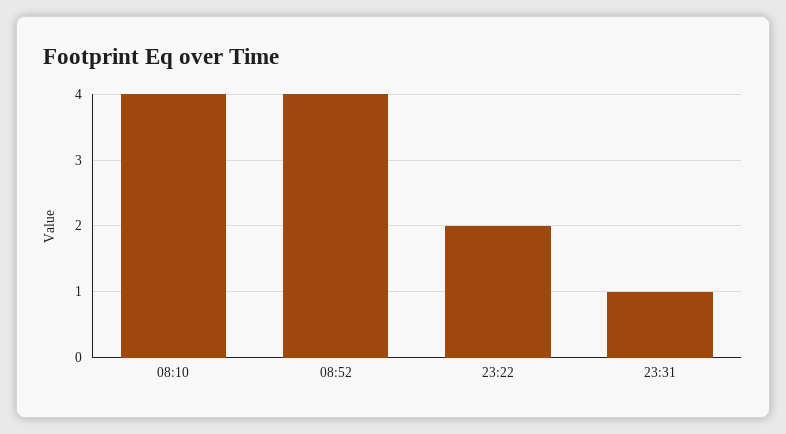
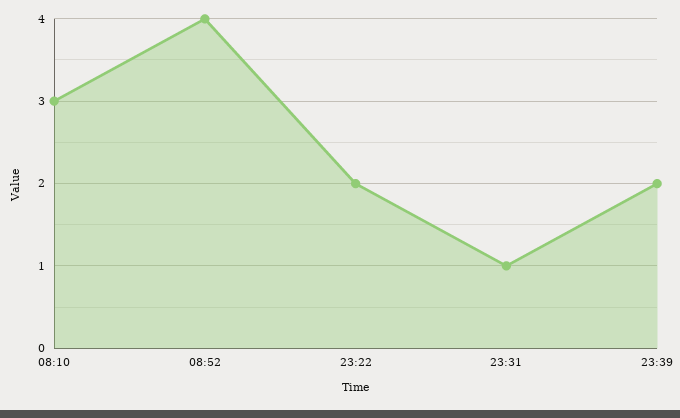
08:10: 4 -> 3
23:39: none -> 2

